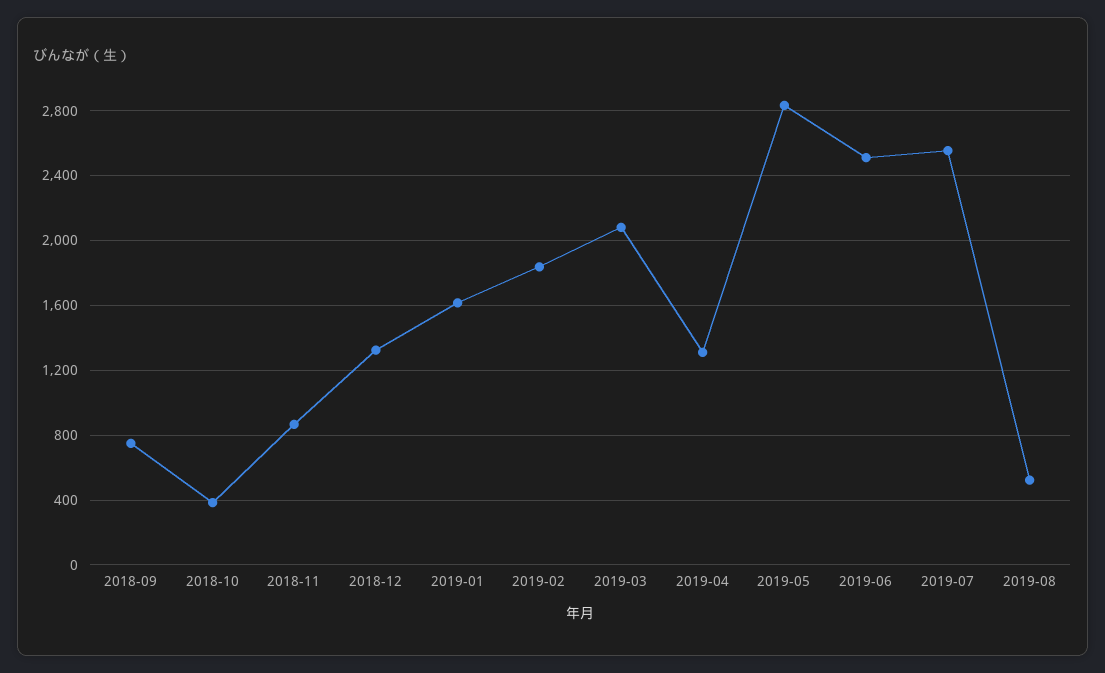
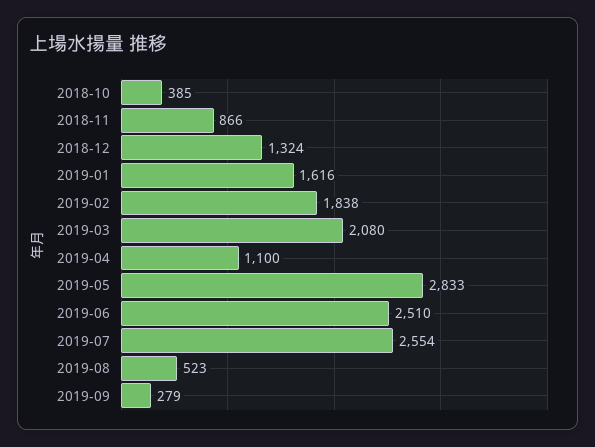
2018-09: 750 -> none
2019-04: 1300 -> 1100
2019-09: none -> 279

